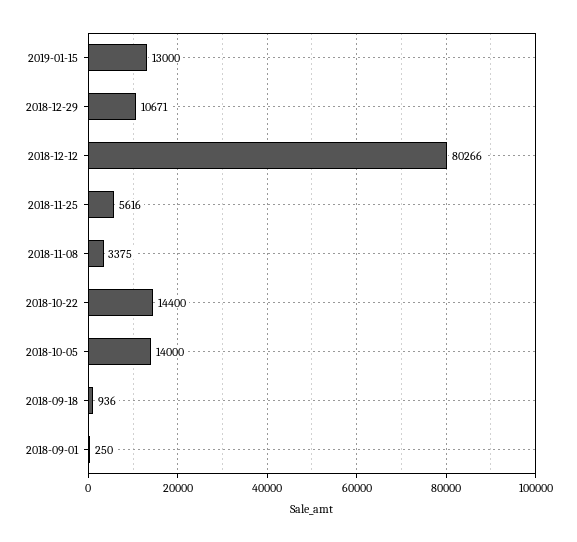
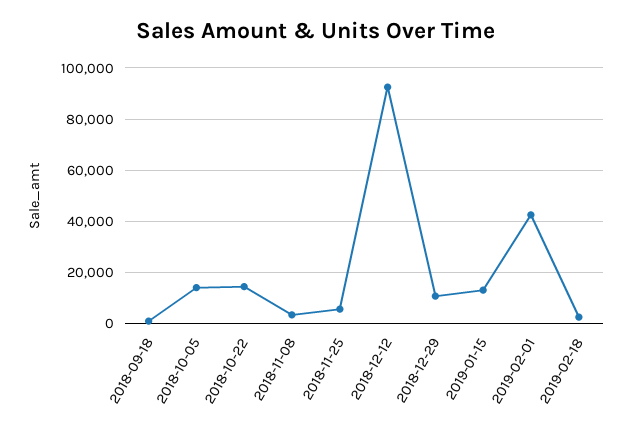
2018-12-12: 80266 -> 92500
2018-09-01: 250 -> none
2019-02-01: none -> 42500
2019-02-18: none -> 2500

